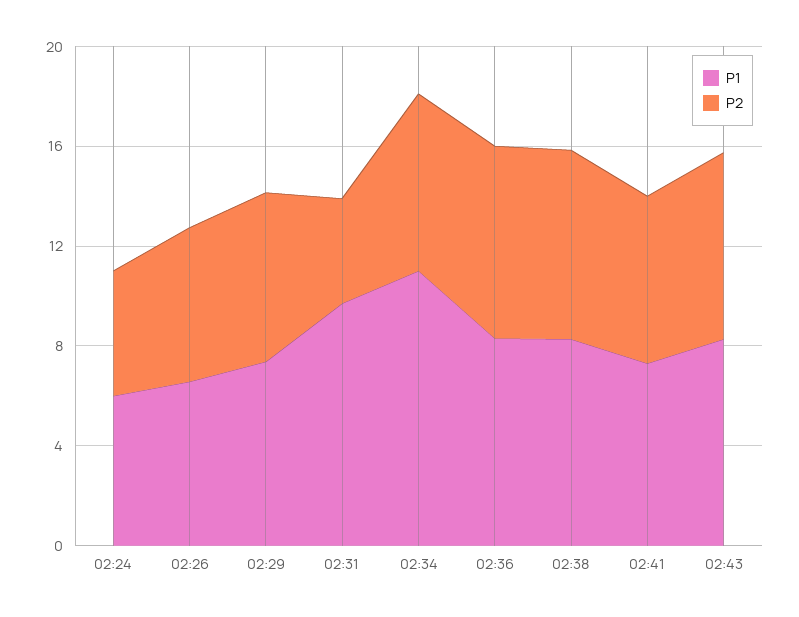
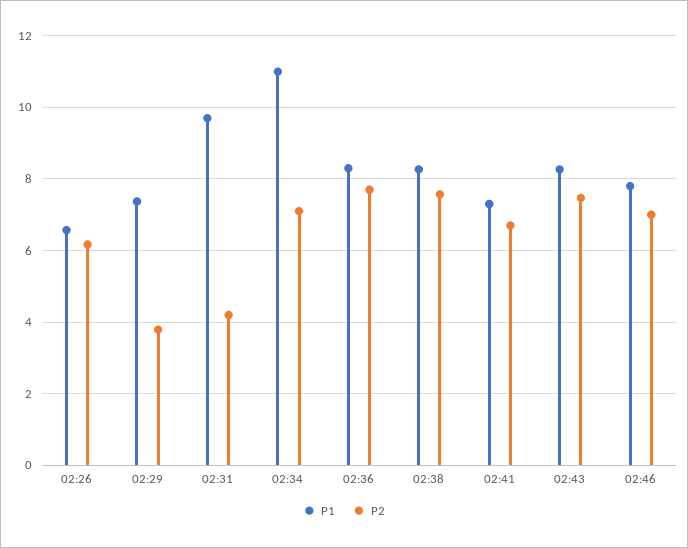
P1, 02:24: 6 -> none
P2, 02:24: 5 -> none
P2, 02:29: 7 -> 3.8
P1, 02:46: none -> 7.8
P2, 02:46: none -> 7

